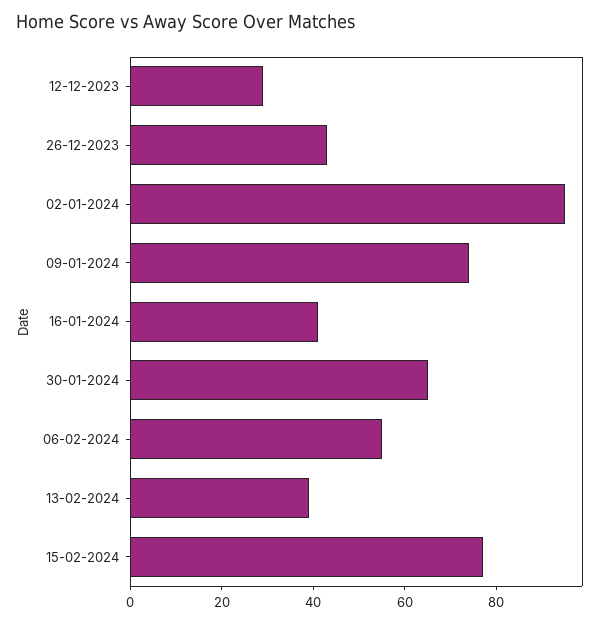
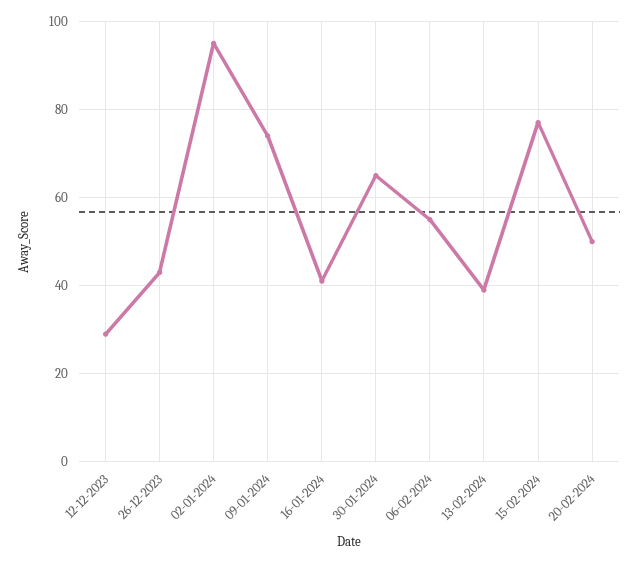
20-02-2024: none -> 50

